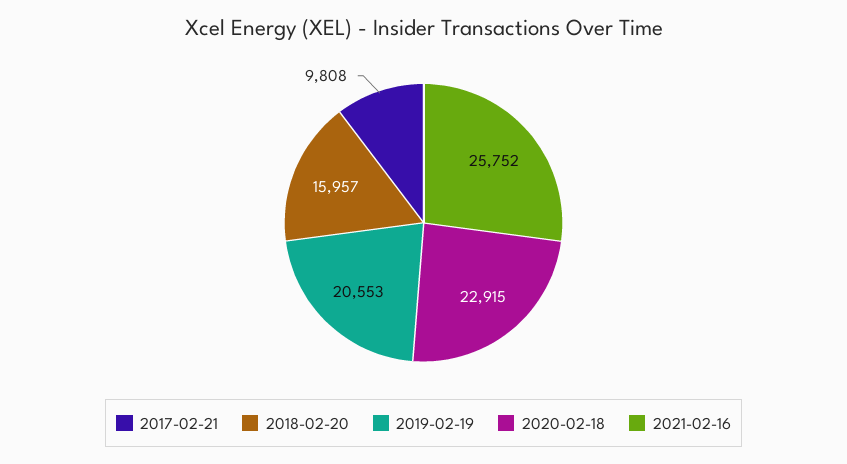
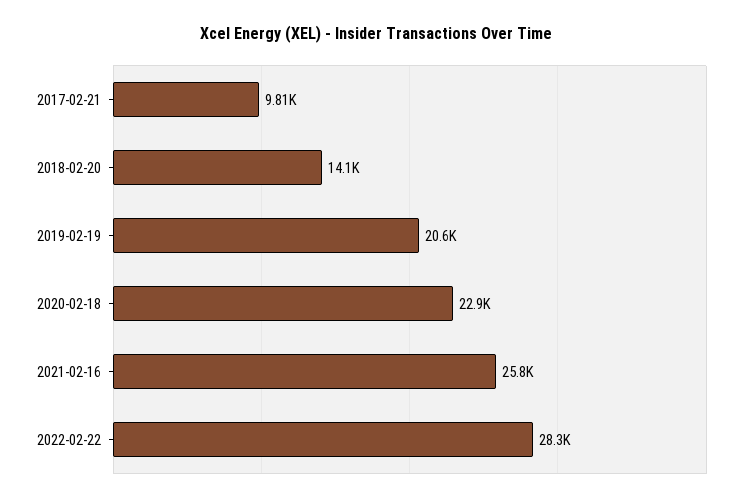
2018-02-20: 15957 -> 14100
2022-02-22: none -> 28300

